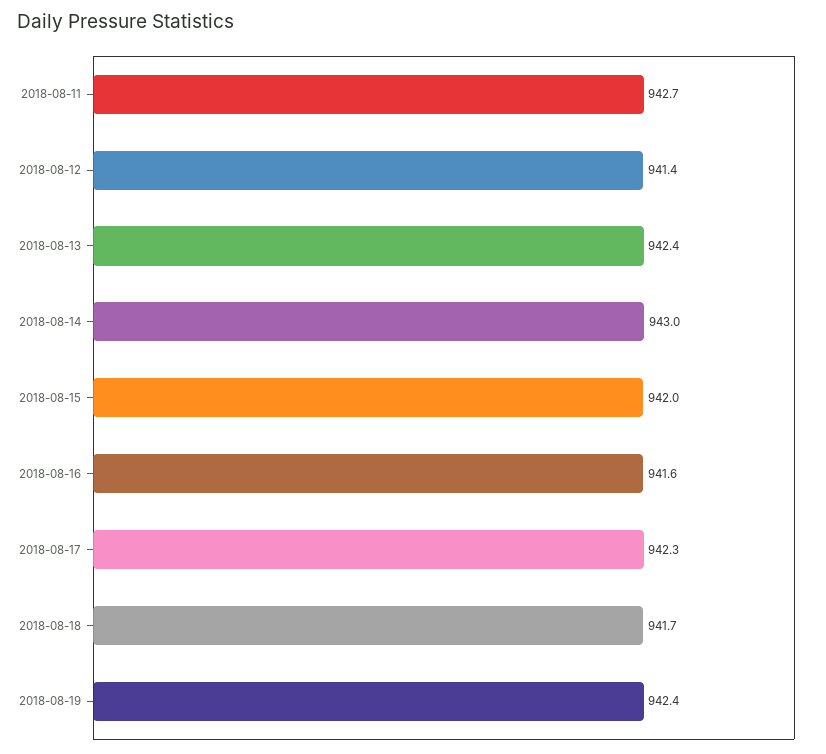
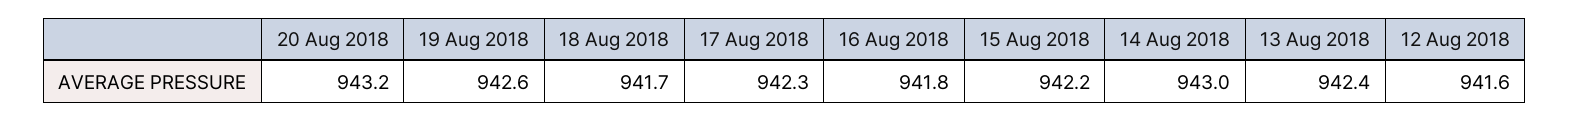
2018-08-11: 942.7 -> none
2018-08-12: 941.4 -> 941.6
2018-08-15: 942 -> 942.2
2018-08-16: 941.6 -> 941.8
2018-08-19: 942.4 -> 942.6
20 Aug 2018: none -> 943.2

